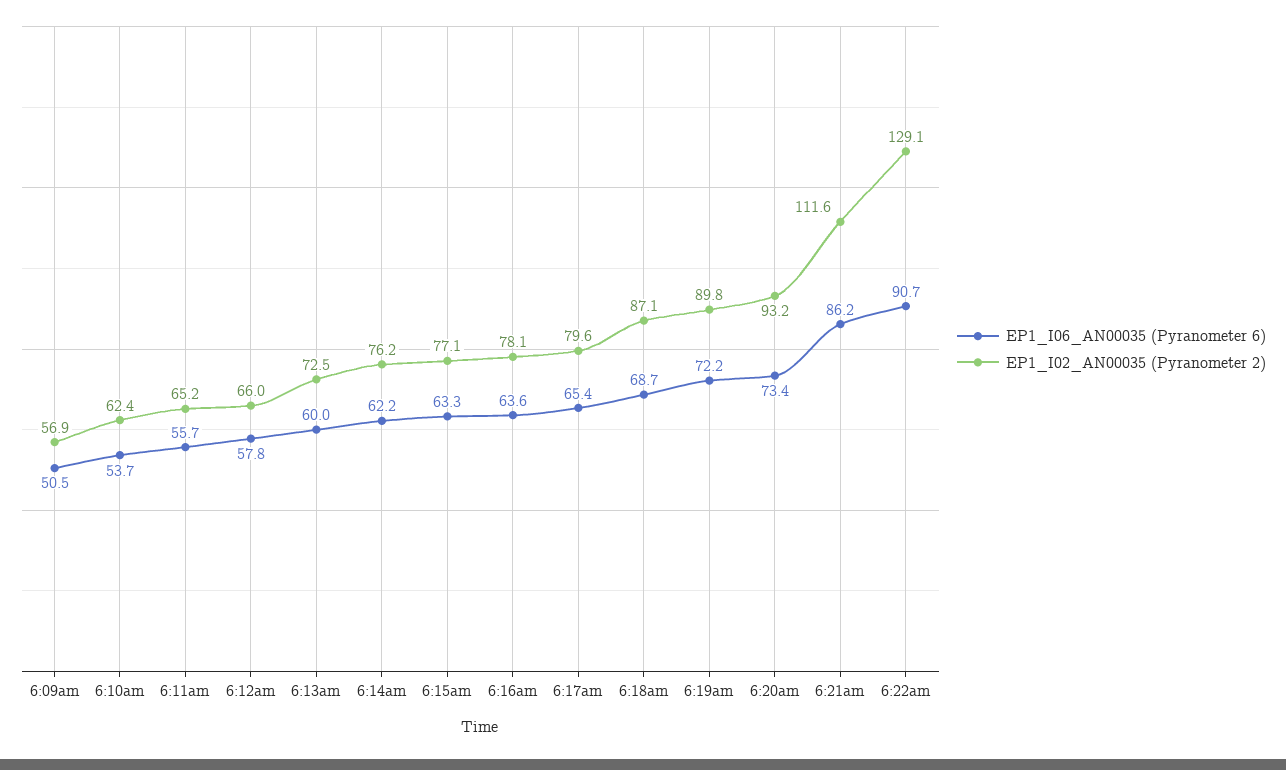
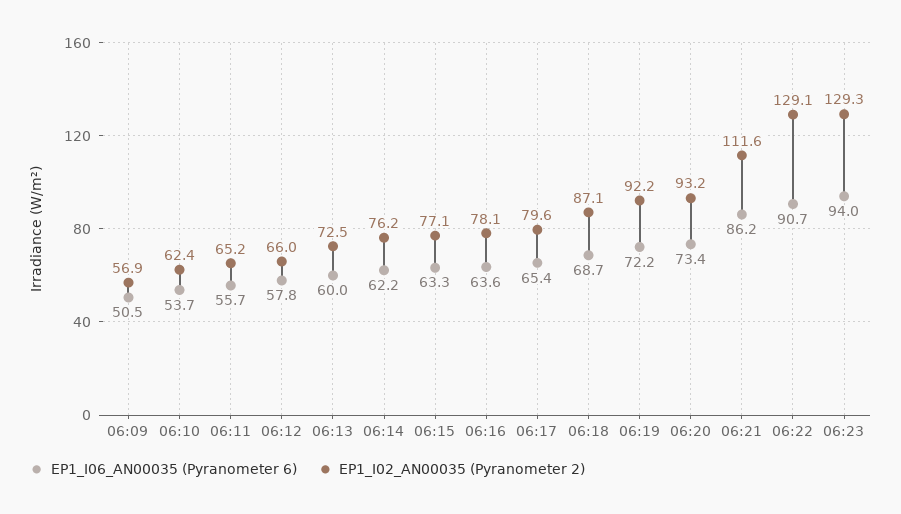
EP1_I02_AN00035 (Pyranometer 2), 6:19am: 89.8 -> 92.2
EP1_I06_AN00035 (Pyranometer 6), 06:23: none -> 94
EP1_I02_AN00035 (Pyranometer 2), 06:23: none -> 129.3

